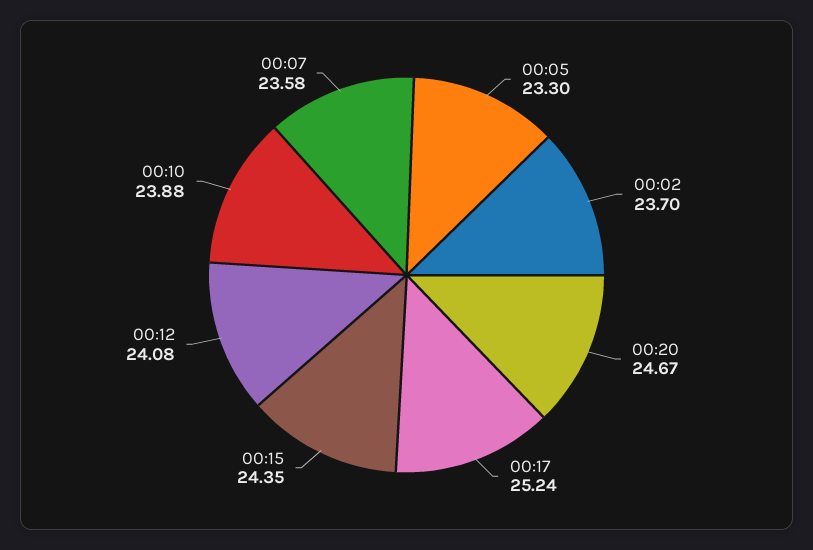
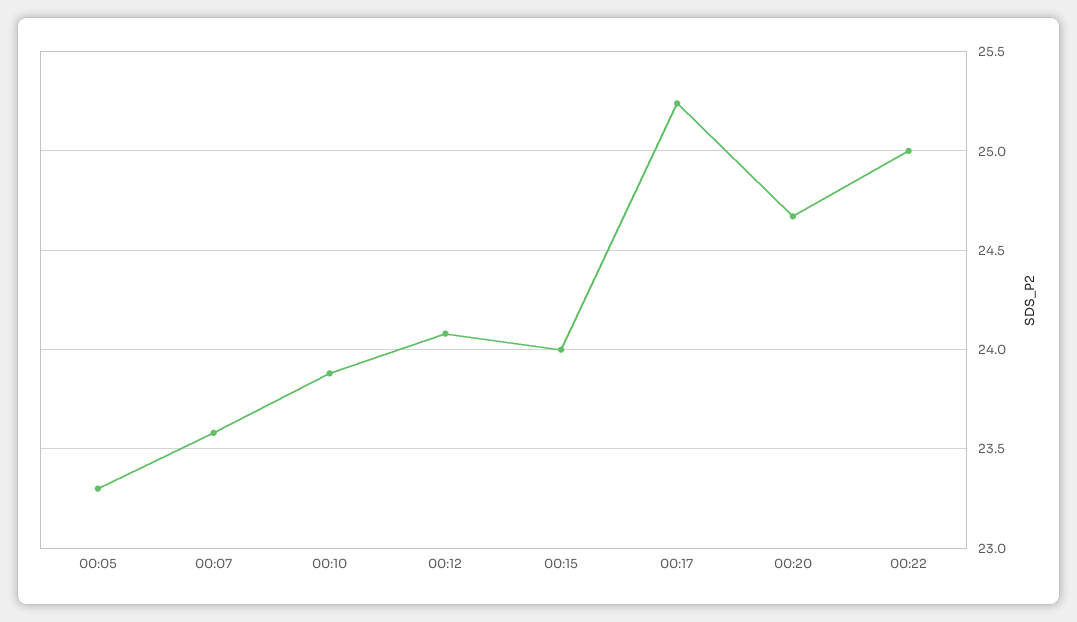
00:02: 23.7 -> none
00:15: 24.35 -> 24
00:22: none -> 25

